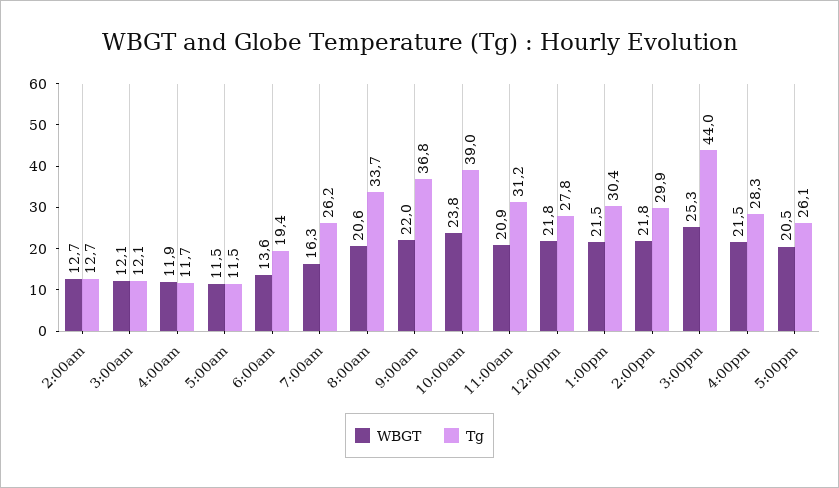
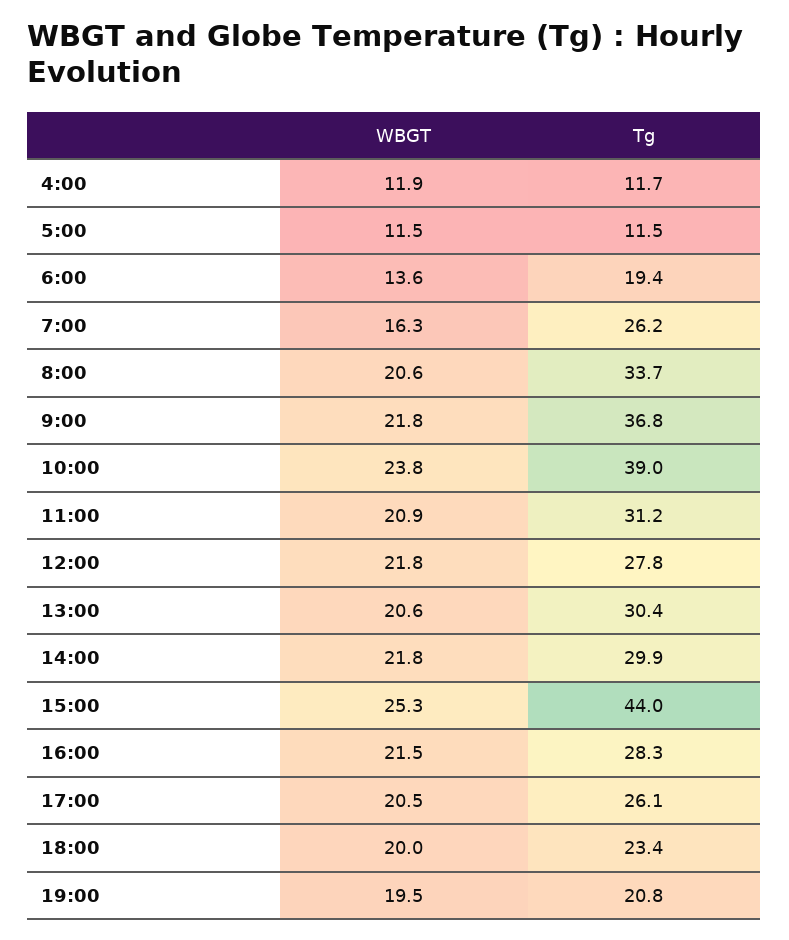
WBGT, 2:00am: 12.7 -> none
Tg, 2:00am: 12.7 -> none
WBGT, 3:00am: 12.1 -> none
Tg, 3:00am: 12.1 -> none
WBGT, 9:00am: 22 -> 21.8
WBGT, 1:00pm: 21.5 -> 20.6
WBGT, 18:00: none -> 20
Tg, 18:00: none -> 23.4
WBGT, 19:00: none -> 19.5
Tg, 19:00: none -> 20.8

